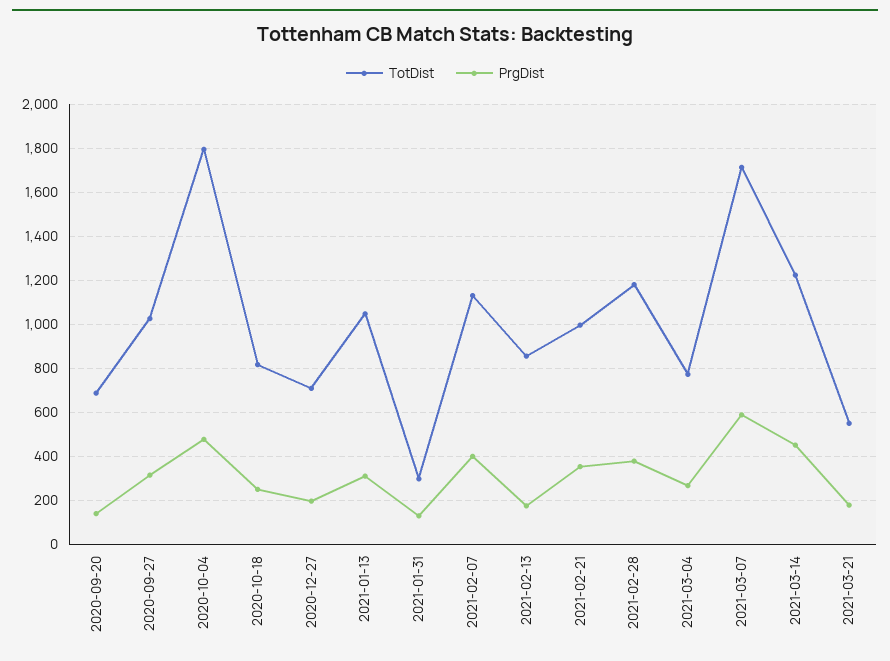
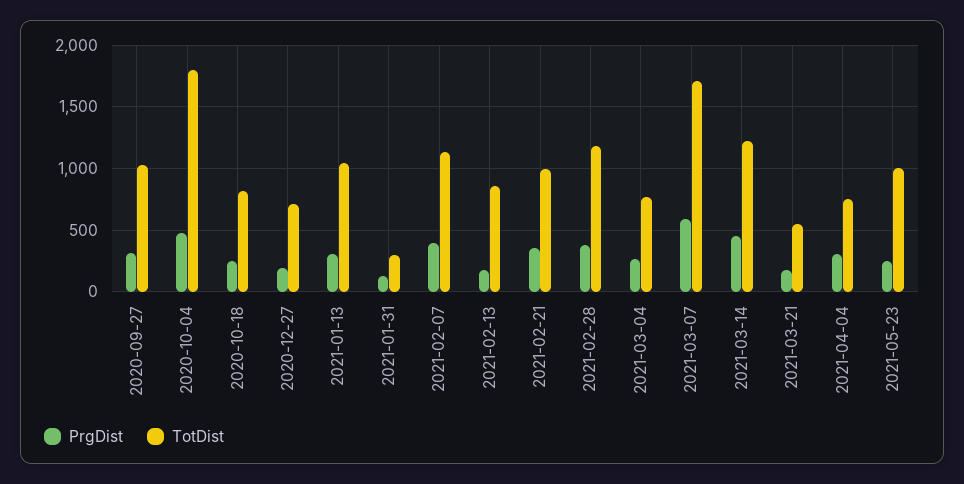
TotDist, 2020-09-20: 700 -> none
PrgDist, 2020-09-20: 150 -> none
PrgDist, 2021-04-04: none -> 300
TotDist, 2021-04-04: none -> 750
PrgDist, 2021-05-23: none -> 250
TotDist, 2021-05-23: none -> 1000

